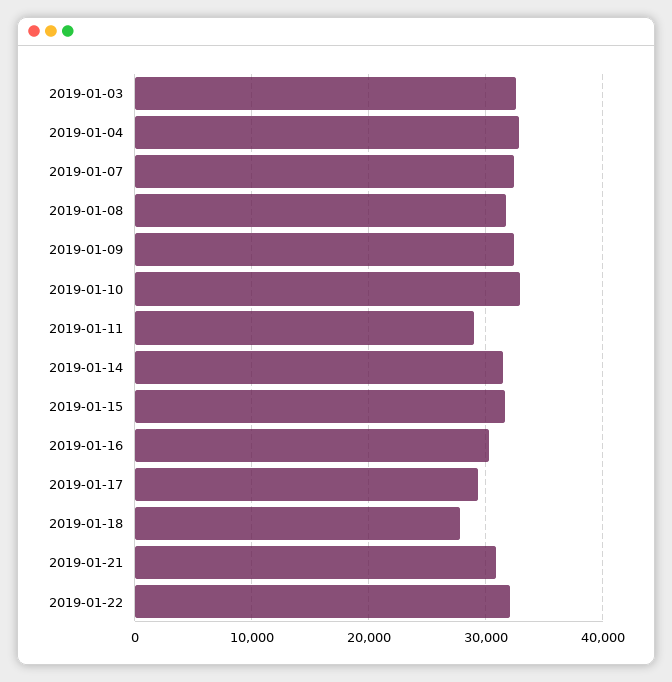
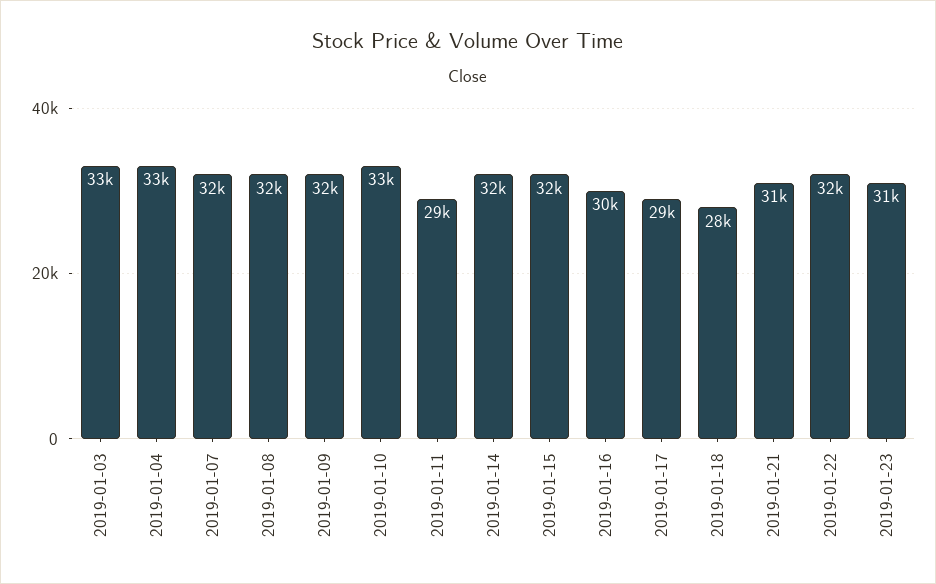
2019-01-23: none -> 31000

